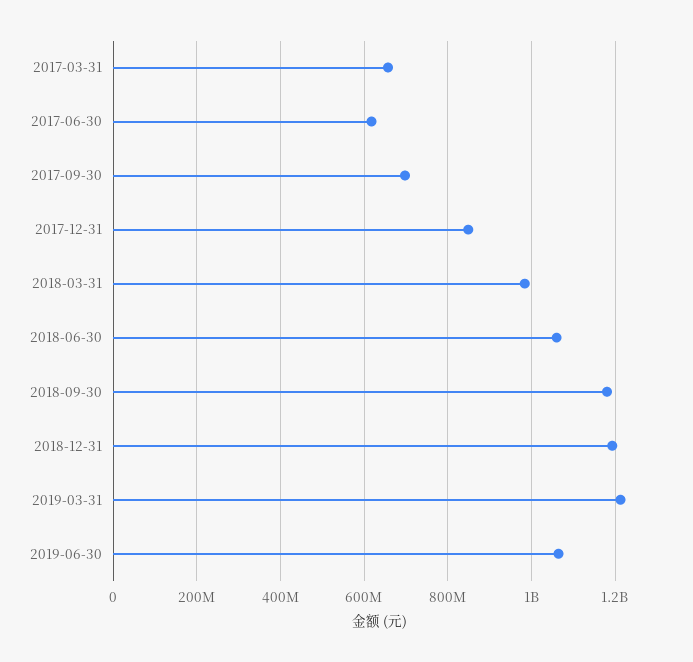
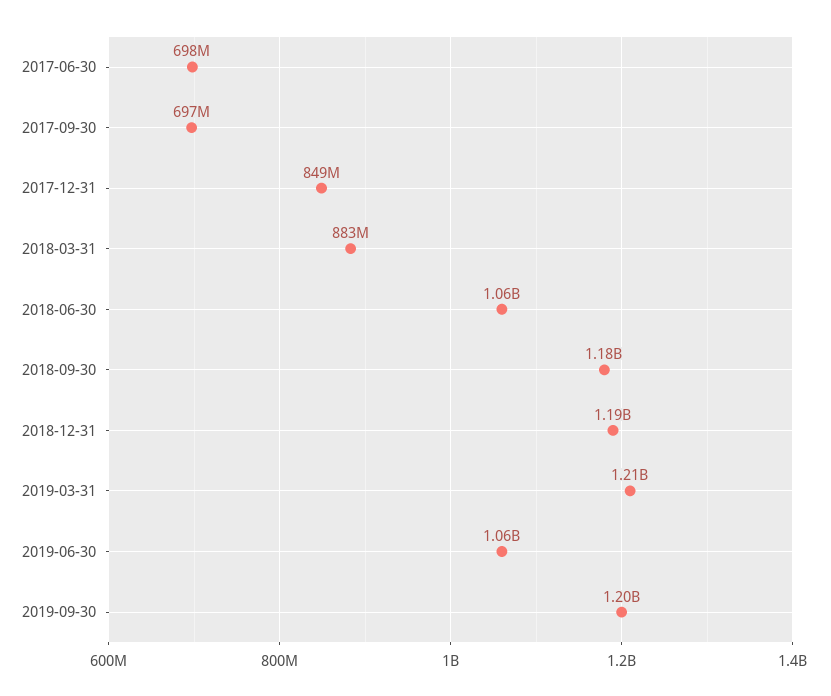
2017-03-31: 660000000 -> none
2017-06-30: 620000000 -> 698000000
2018-03-31: 980000000 -> 883000000
2019-09-30: none -> 1200000000

